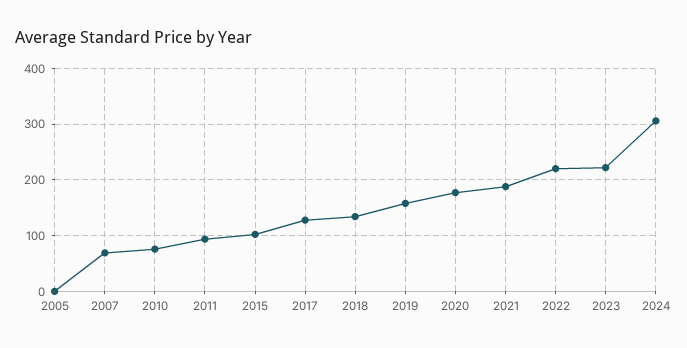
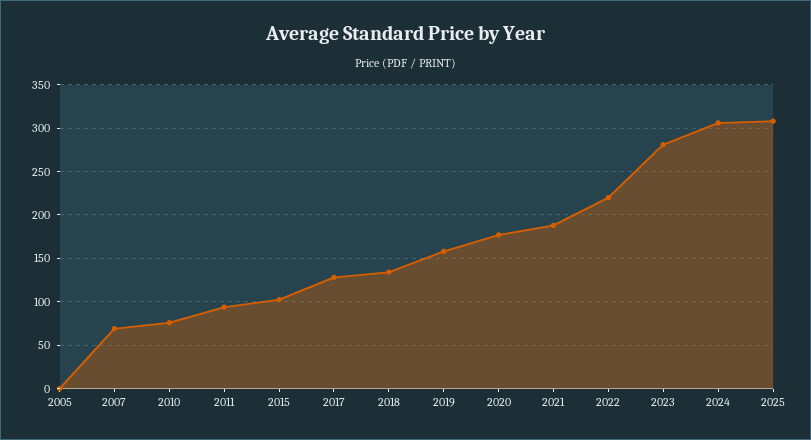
2023: 220 -> 280
2025: none -> 310

